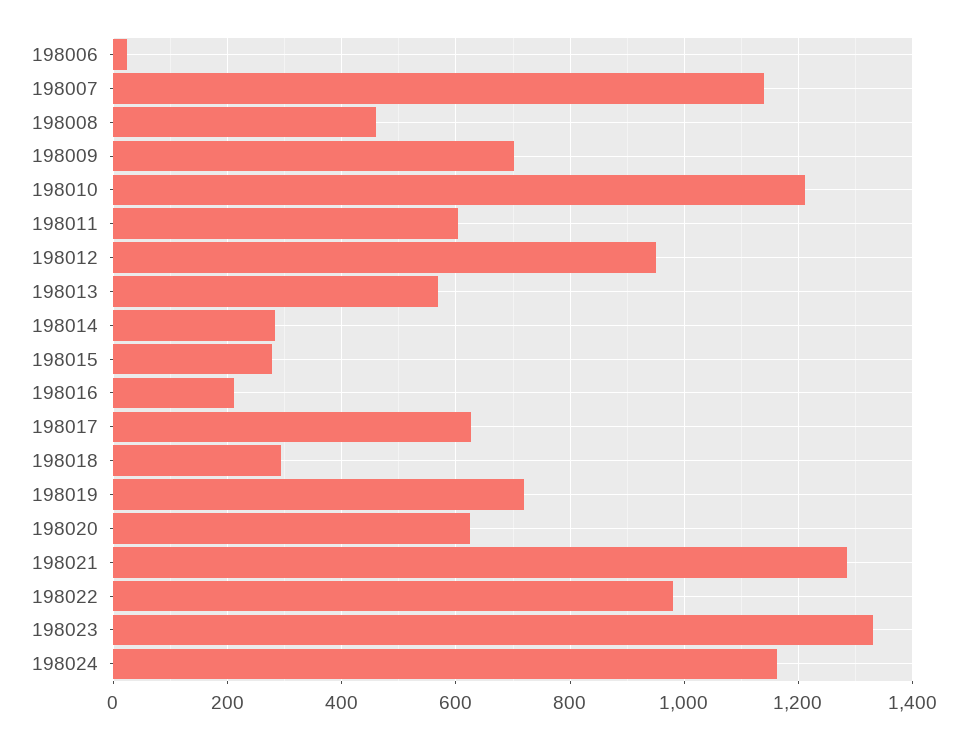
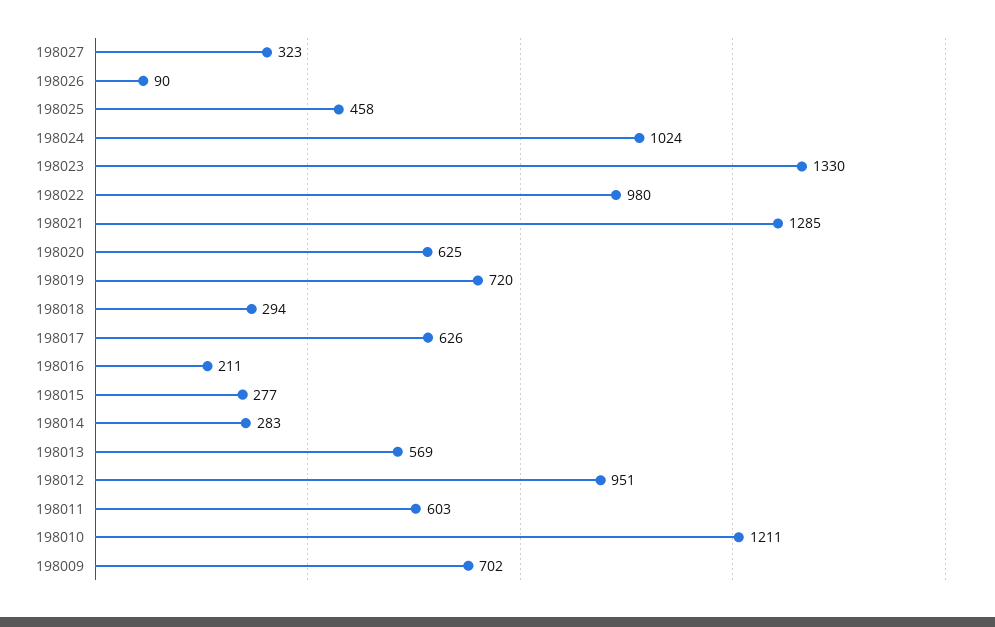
198006: 20 -> none
198007: 1140 -> none
198008: 460 -> none
198024: 1160 -> 1024
198027: none -> 323
198026: none -> 90
198025: none -> 458

